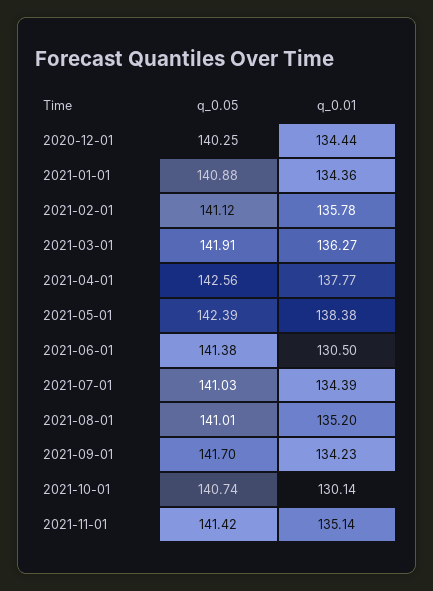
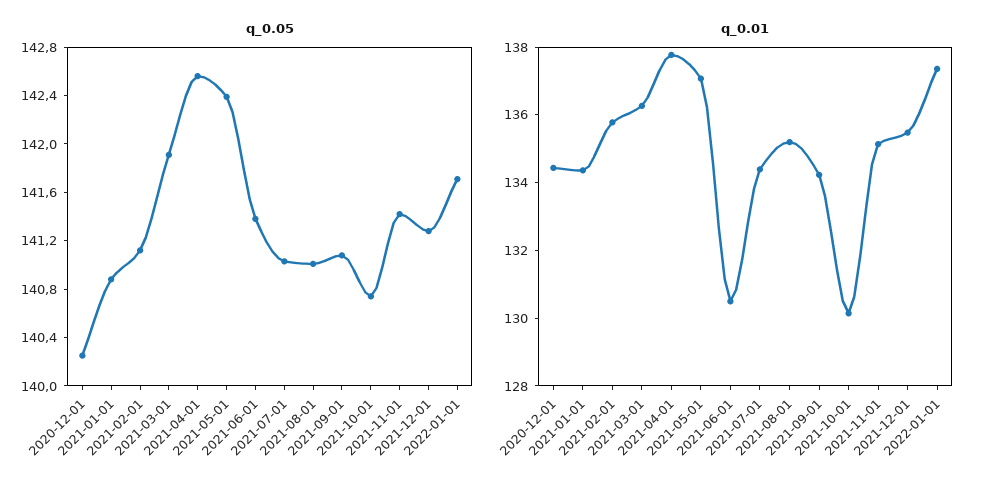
q_0.01, 2021-05-01: 138.38 -> 137
q_0.05, 2021-09-01: 141.7 -> 141.1
q_0.05, 2021-12-01: none -> 141.3
q_0.05, 2022-01-01: none -> 141.7
q_0.01, 2021-12-01: none -> 135.5
q_0.01, 2022-01-01: none -> 137.5

